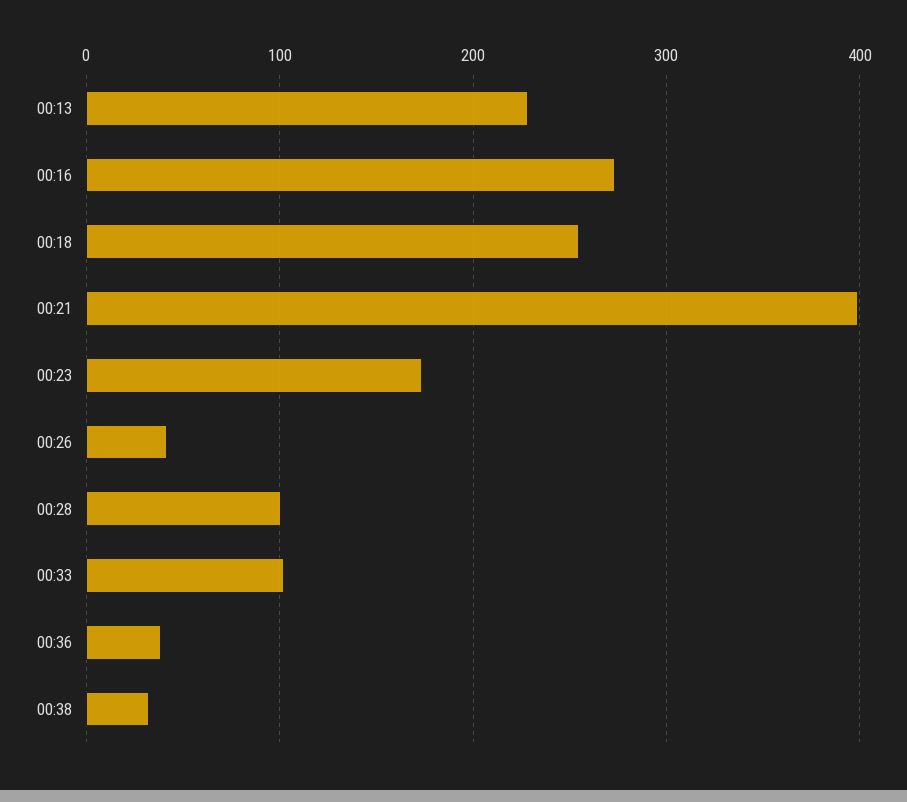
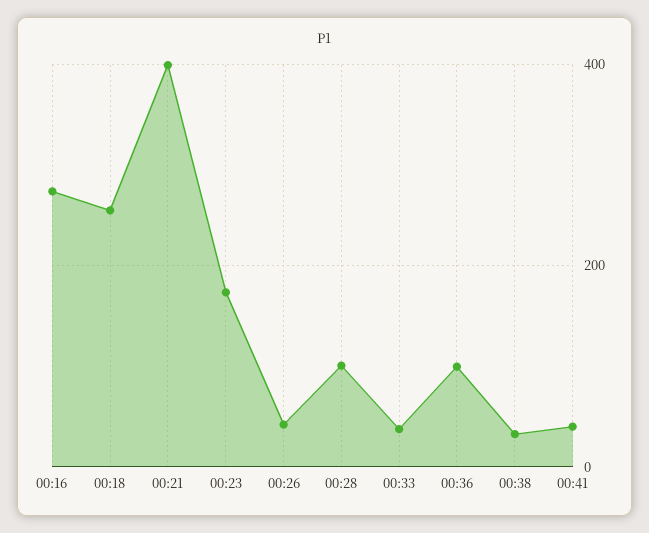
00:13: 230 -> none
00:33: 100 -> 40
00:36: 40 -> 100
00:41: none -> 40

